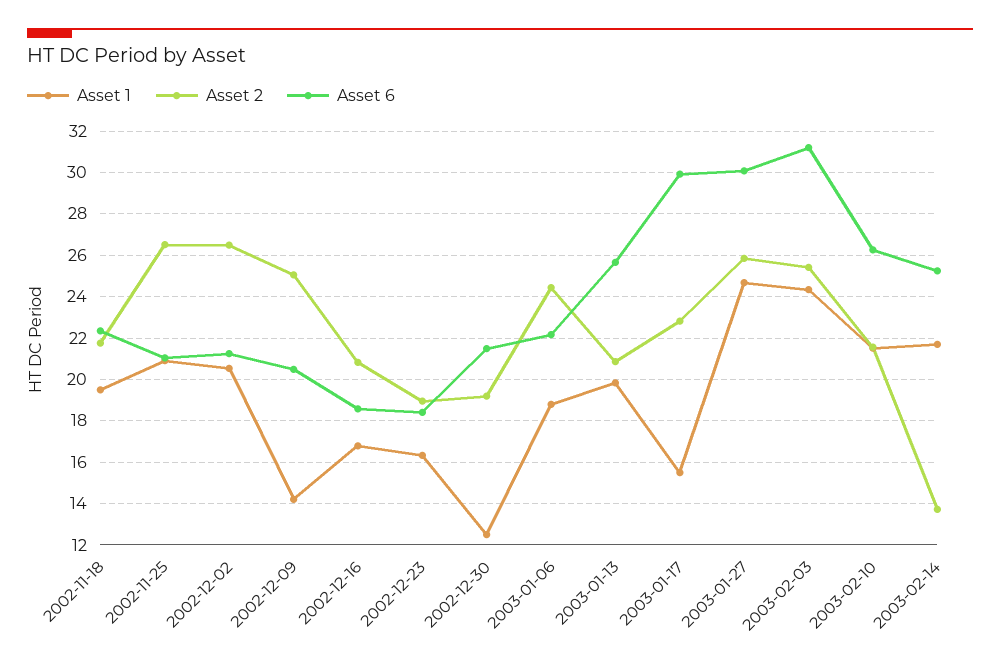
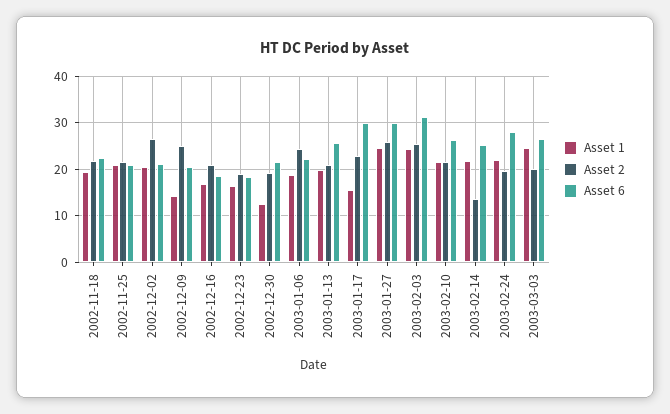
Asset 2, 2002-11-25: 26.5 -> 22
Asset 1, 2003-02-24: none -> 22
Asset 2, 2003-02-24: none -> 20
Asset 6, 2003-02-24: none -> 28
Asset 1, 2003-03-03: none -> 24
Asset 2, 2003-03-03: none -> 20
Asset 6, 2003-03-03: none -> 26

